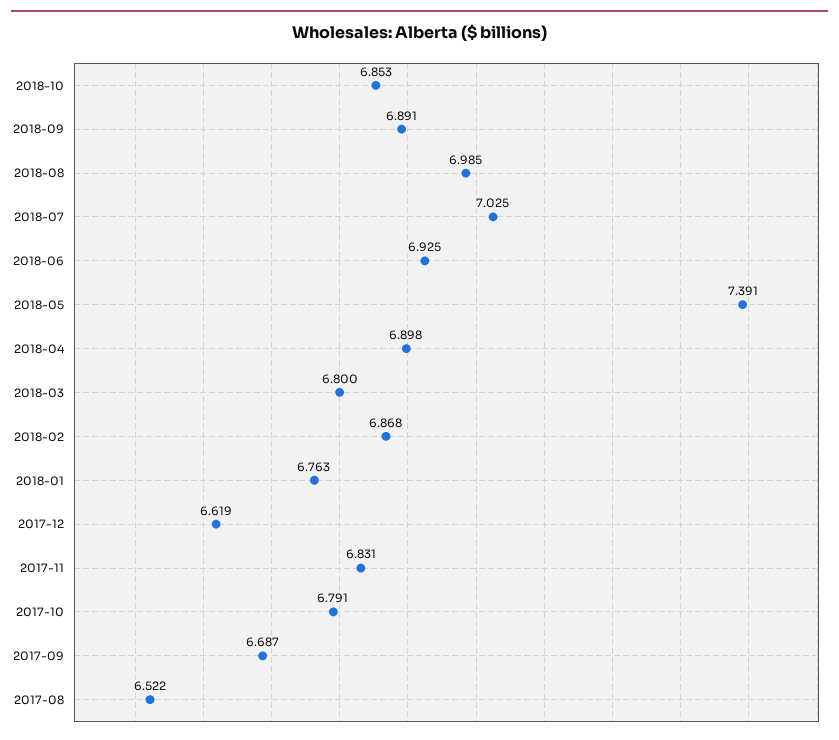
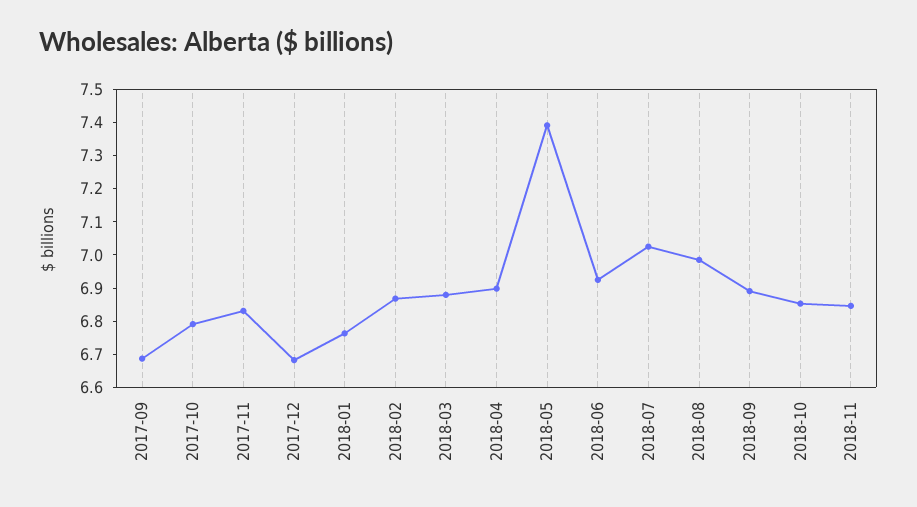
2018-03: 6.8 -> 6.875
2017-12: 6.619 -> 6.675
2017-08: 6.522 -> none
2018-11: none -> 6.85

